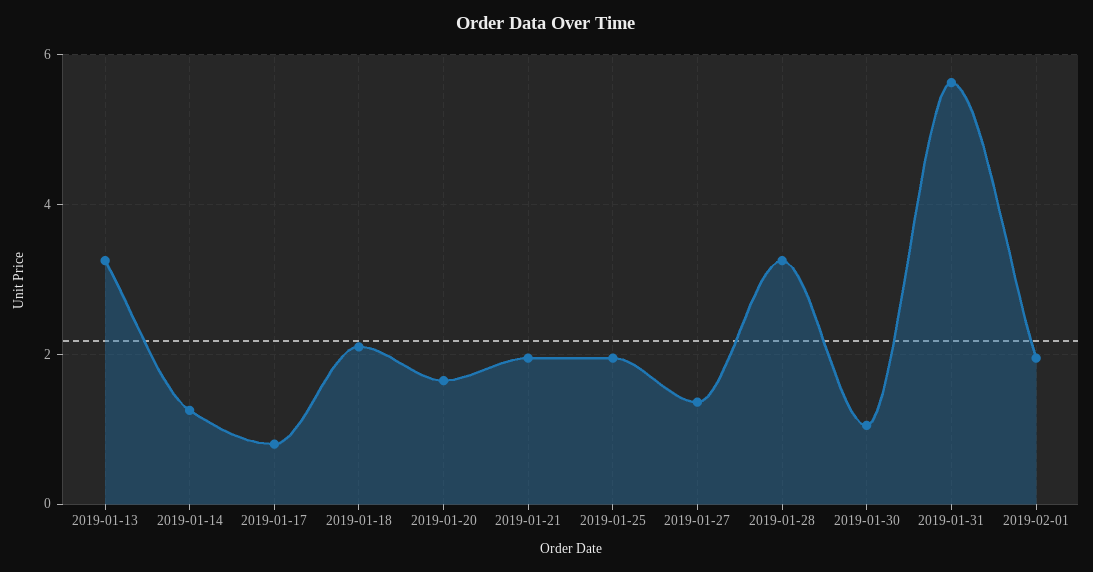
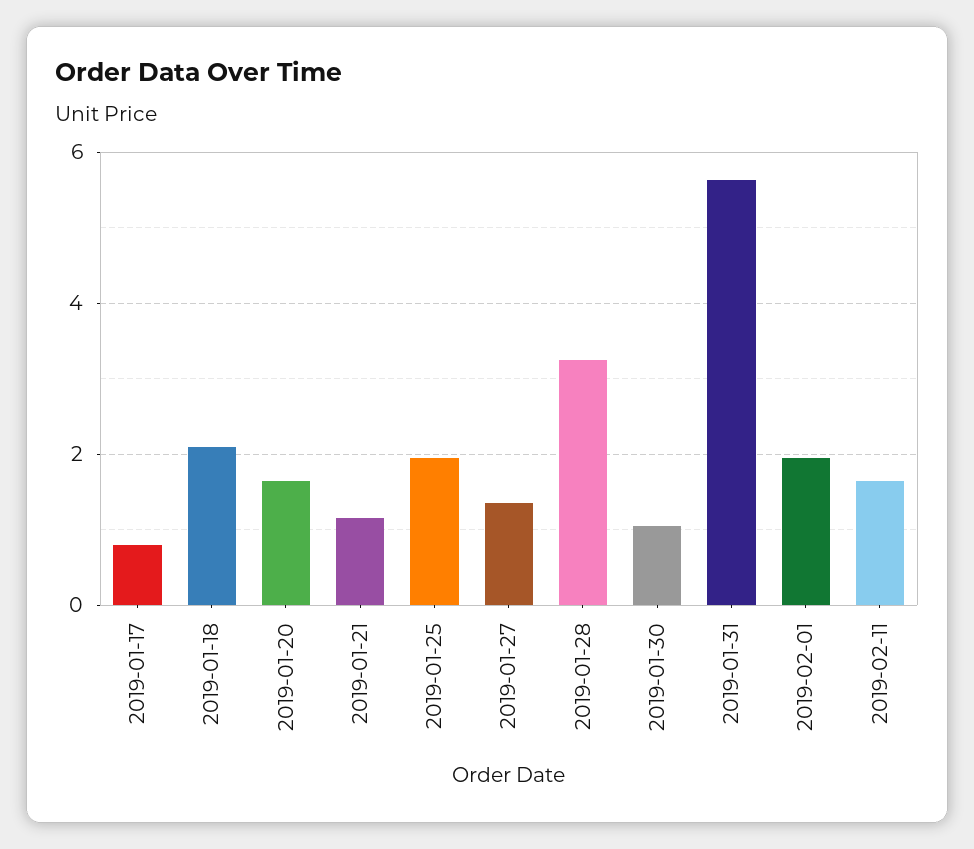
2019-01-13: 3.2 -> none
2019-01-14: 1.2 -> none
2019-01-21: 2 -> 1.2
2019-02-11: none -> 1.6

